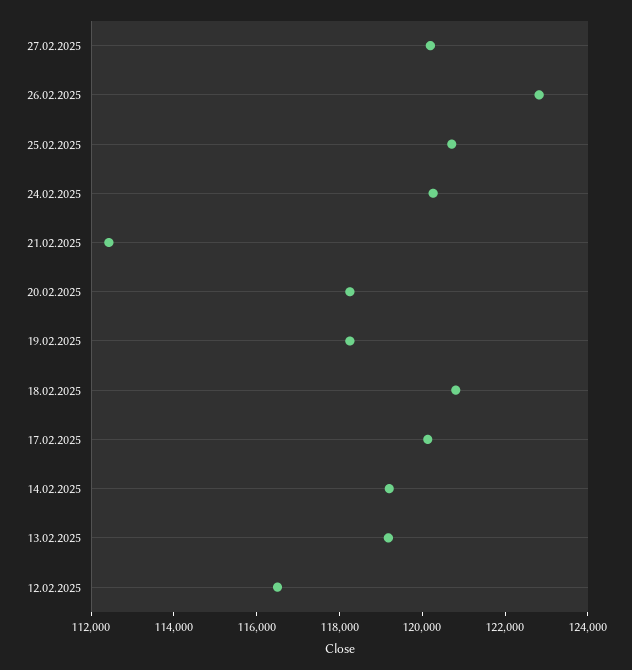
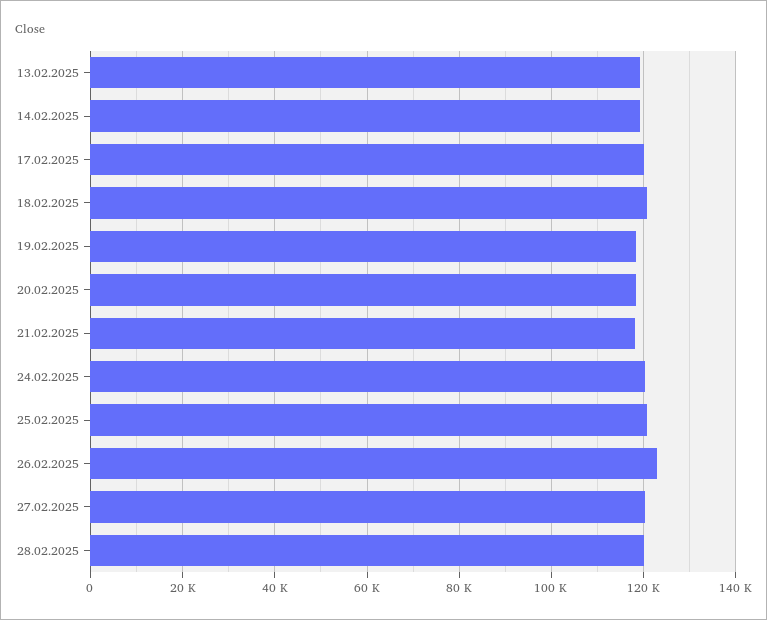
21.02.2025: 112500 -> 118000
12.02.2025: 116500 -> none
28.02.2025: none -> 120000

